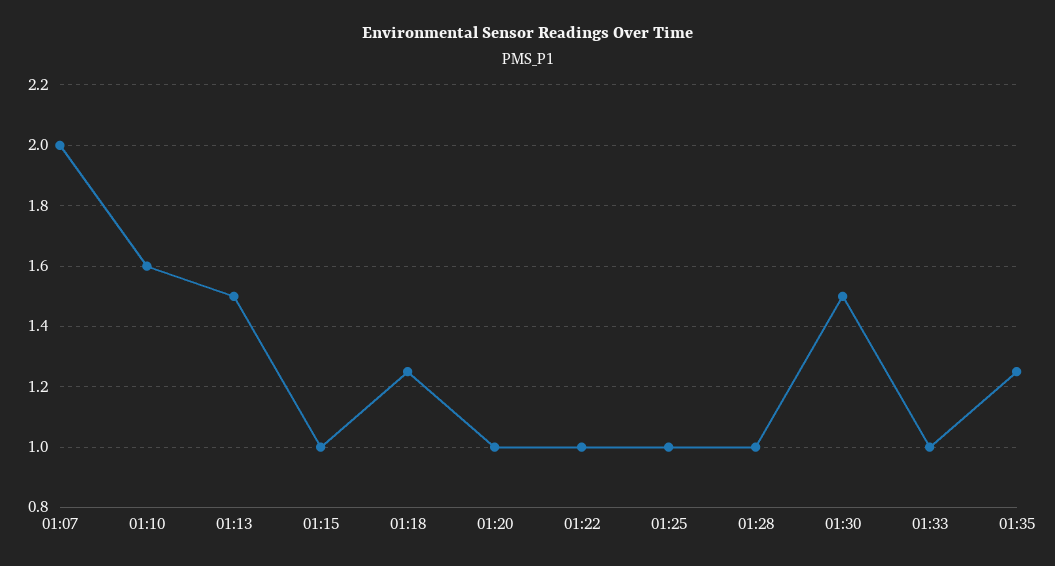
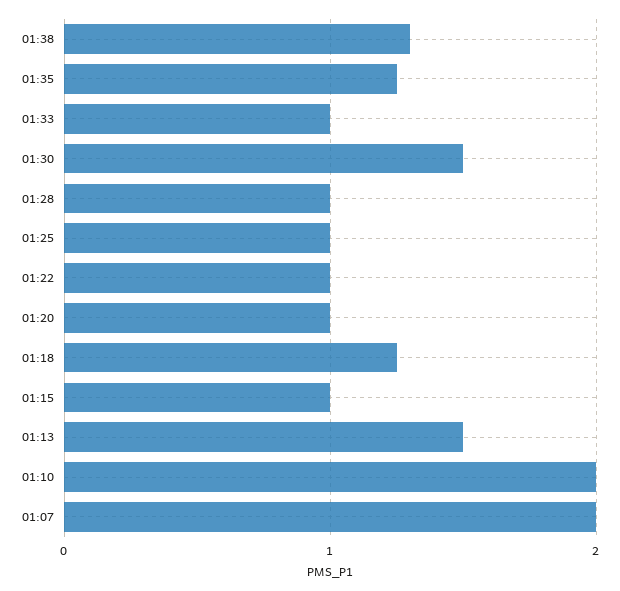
01:10: 1.6 -> 2
01:38: none -> 1.3

